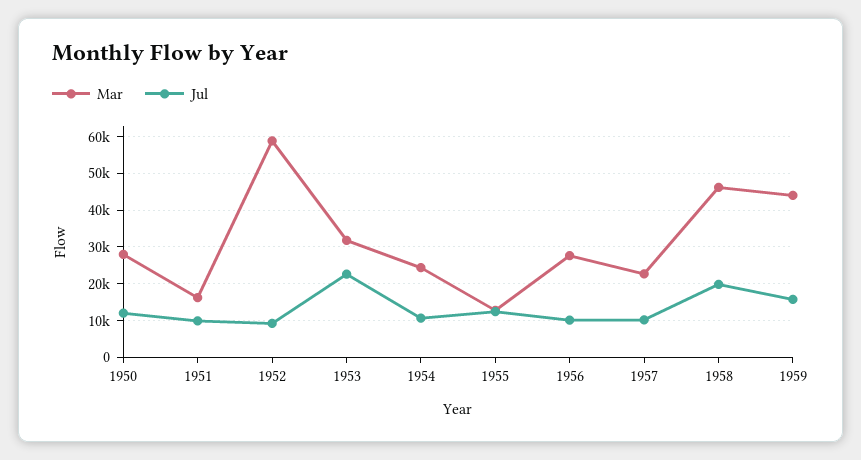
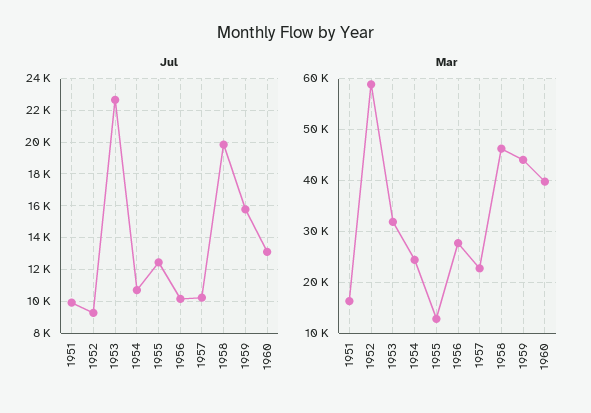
Mar, 1950: 28000 -> none
Jul, 1950: 12000 -> none
Jul, 1960: none -> 13000
Mar, 1960: none -> 40000

